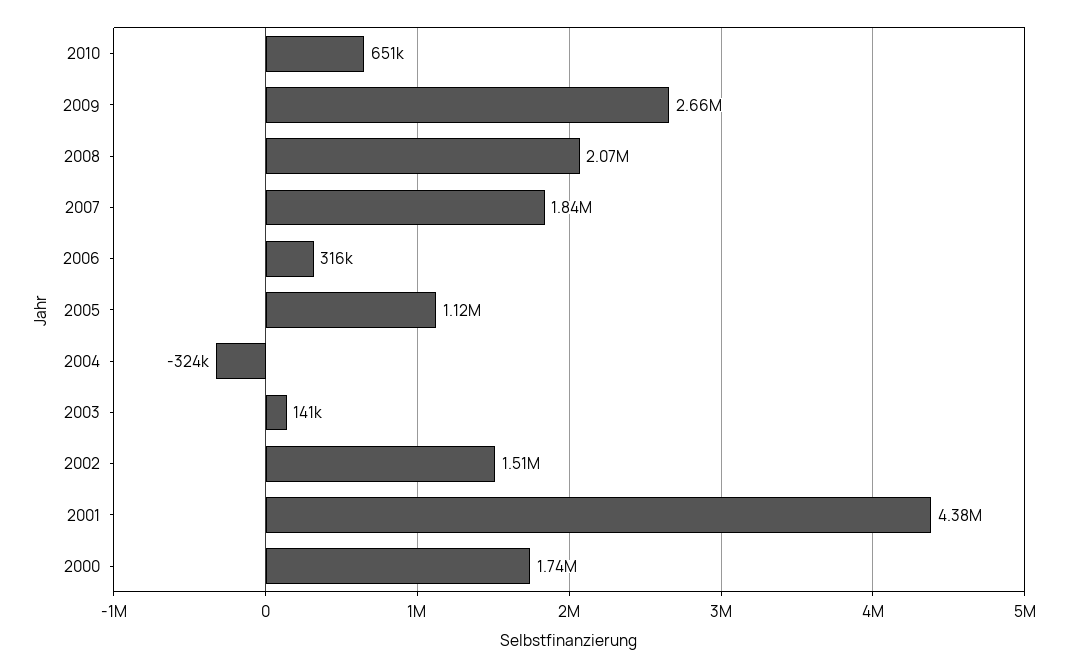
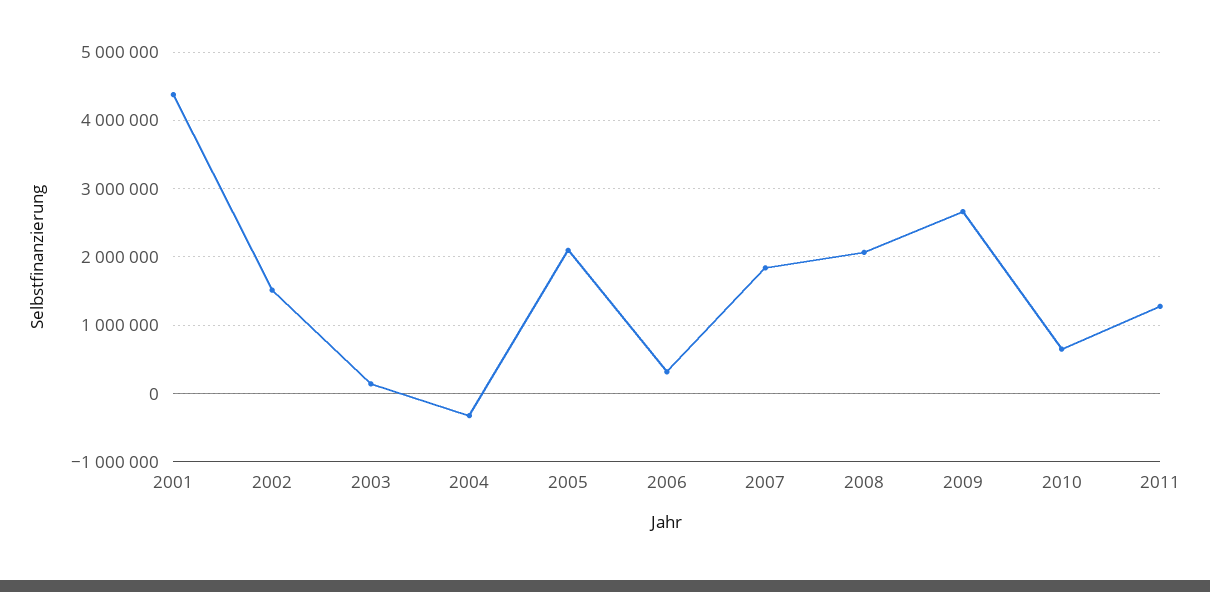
2005: 1120000 -> 2100000
2000: 1740000 -> none
2011: none -> 1300000

